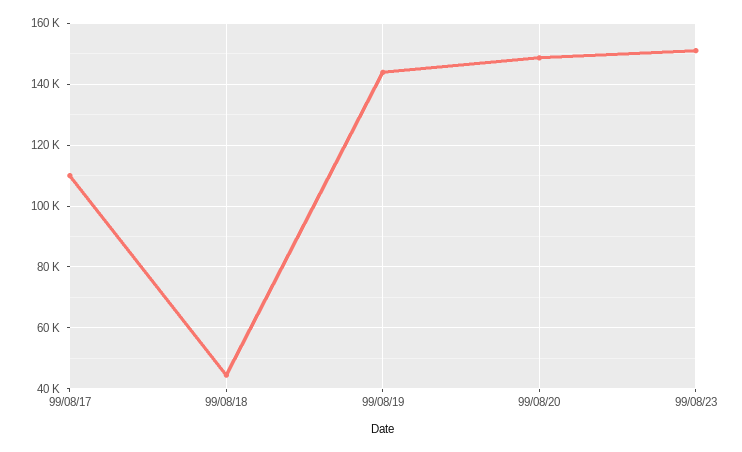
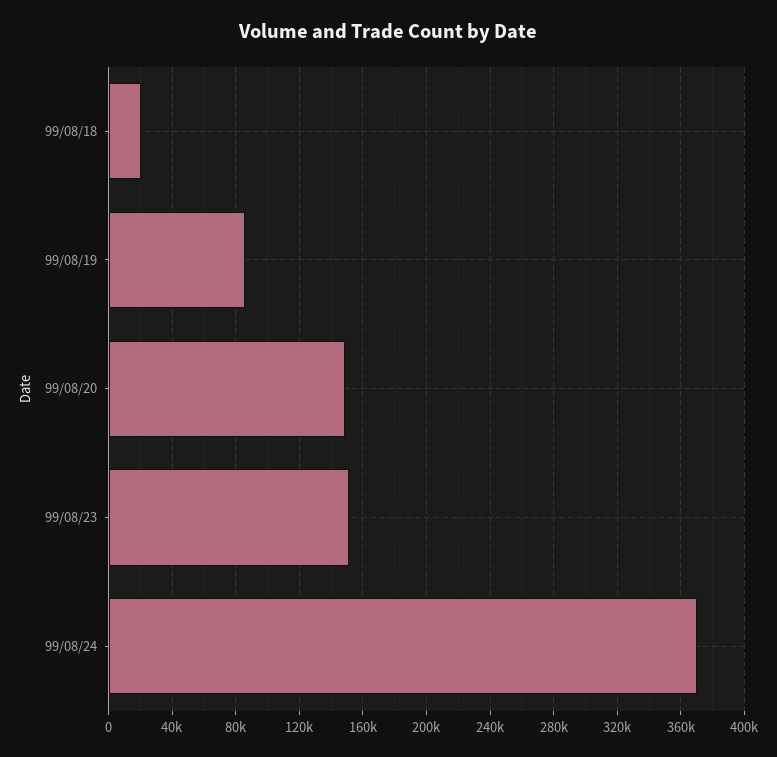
99/08/17: 110000 -> none
99/08/18: 44000 -> 20000
99/08/19: 144000 -> 85000
99/08/24: none -> 370000

